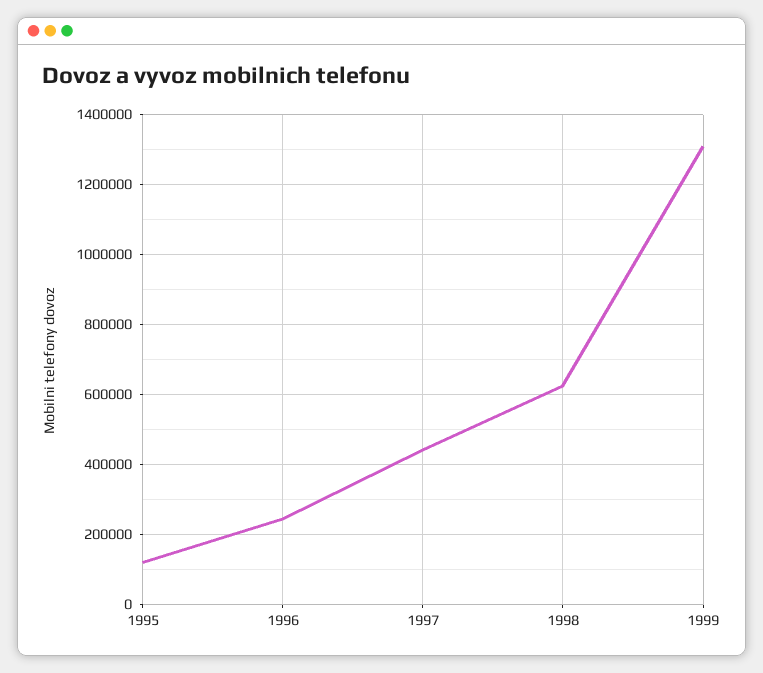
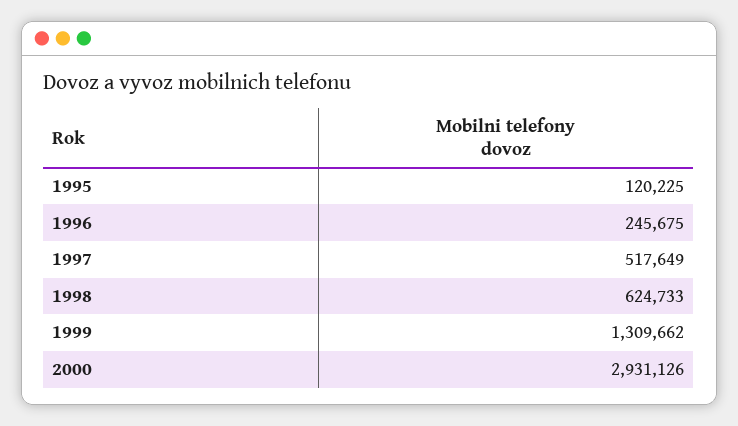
1997: 440000 -> 517649
2000: none -> 2931126

